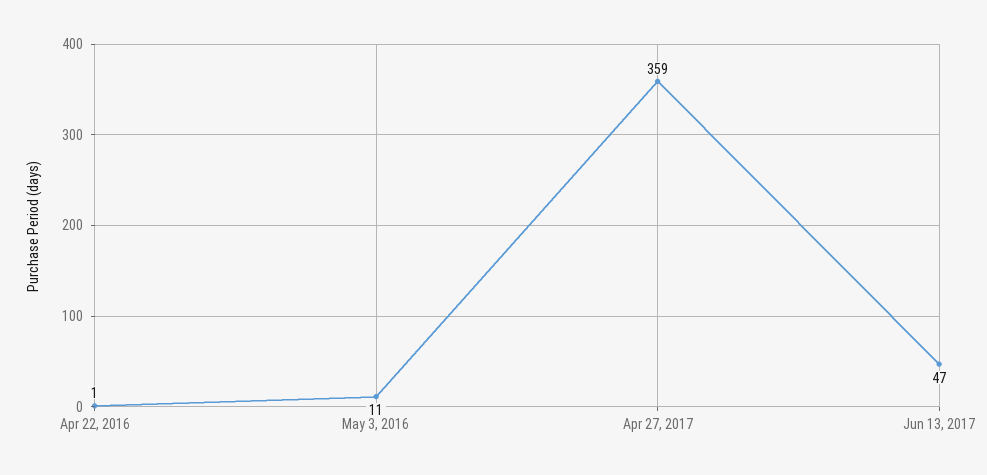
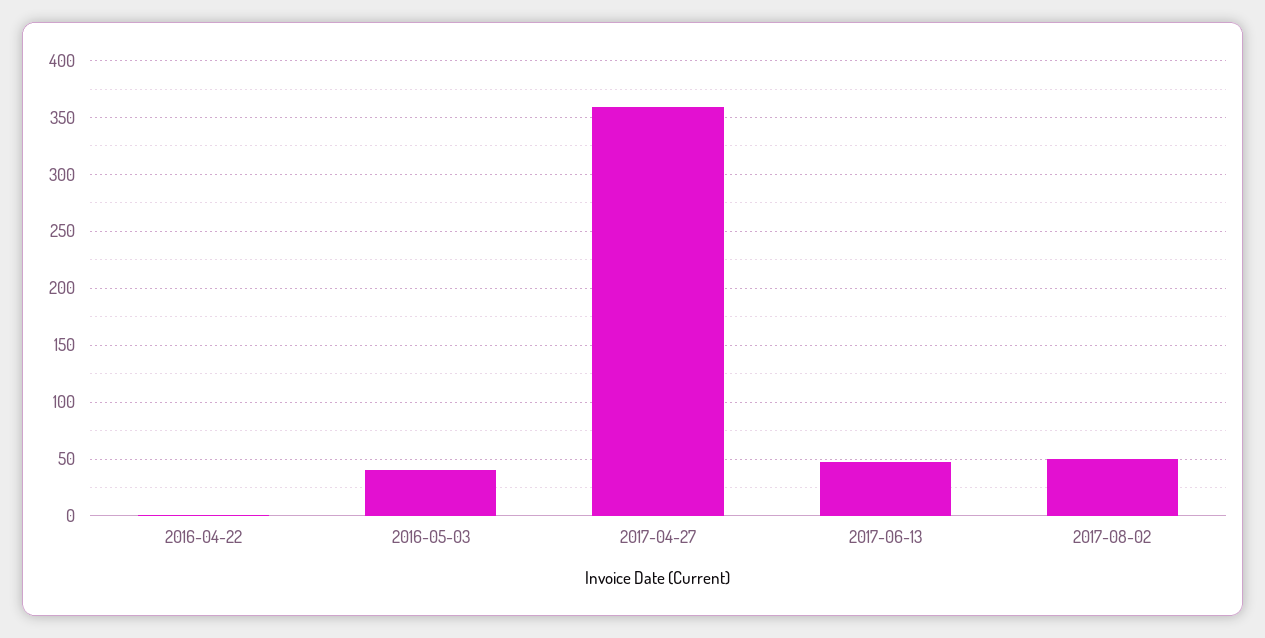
May 3, 2016: 11 -> 40
2017-08-02: none -> 50

